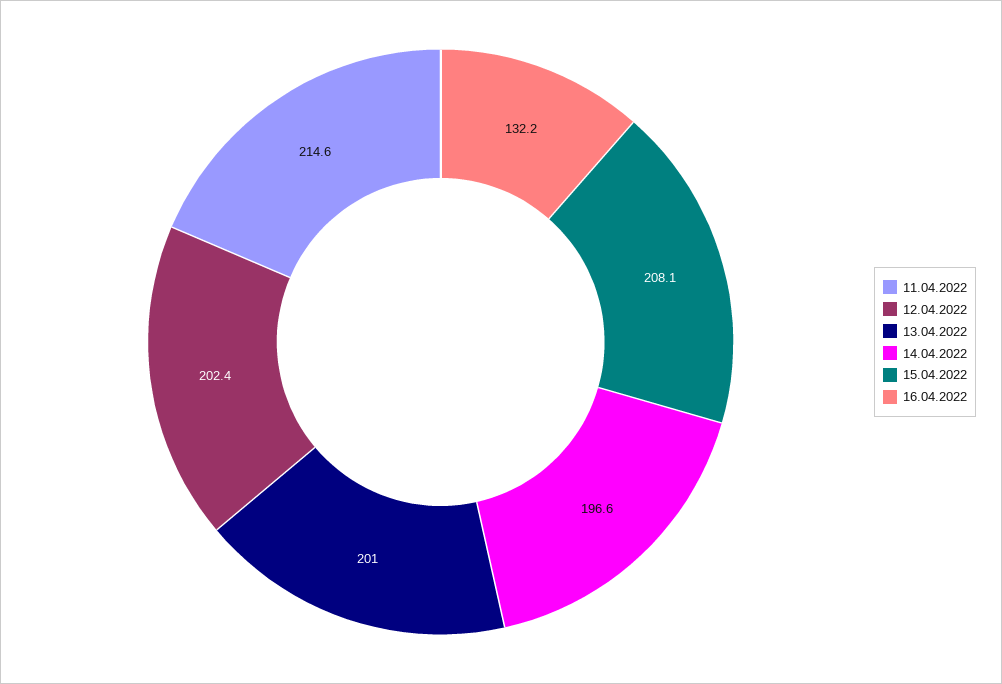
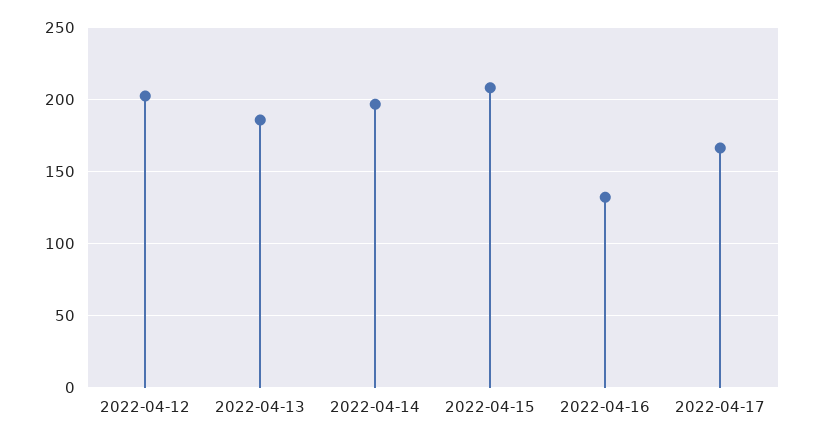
11.04.2022: 214.6 -> none
13.04.2022: 201 -> 185
2022-04-17: none -> 165

